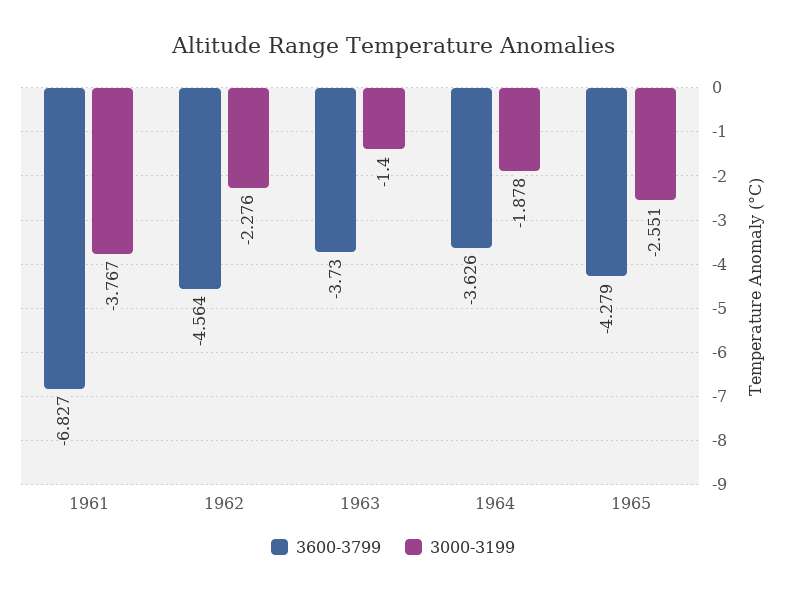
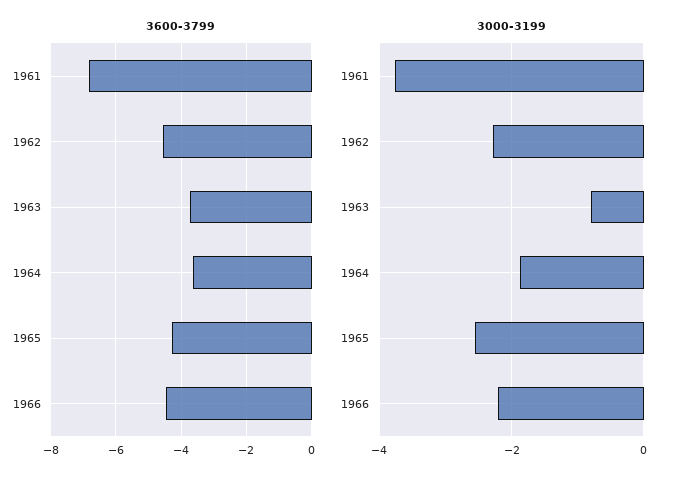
3000-3199, 1963: -1.4 -> -0.8
3600-3799, 1966: none -> -4.4
3000-3199, 1966: none -> -2.2

